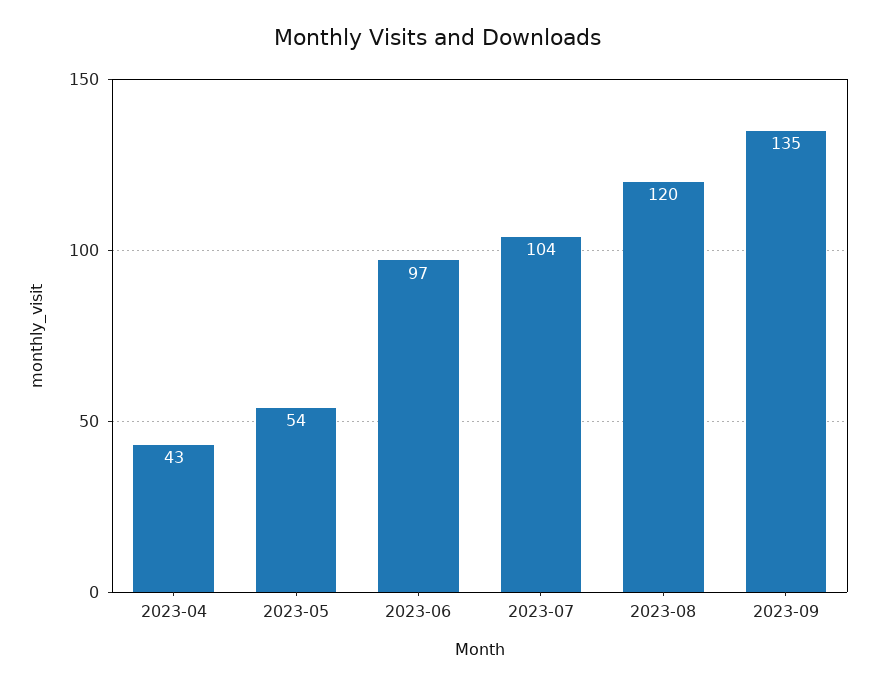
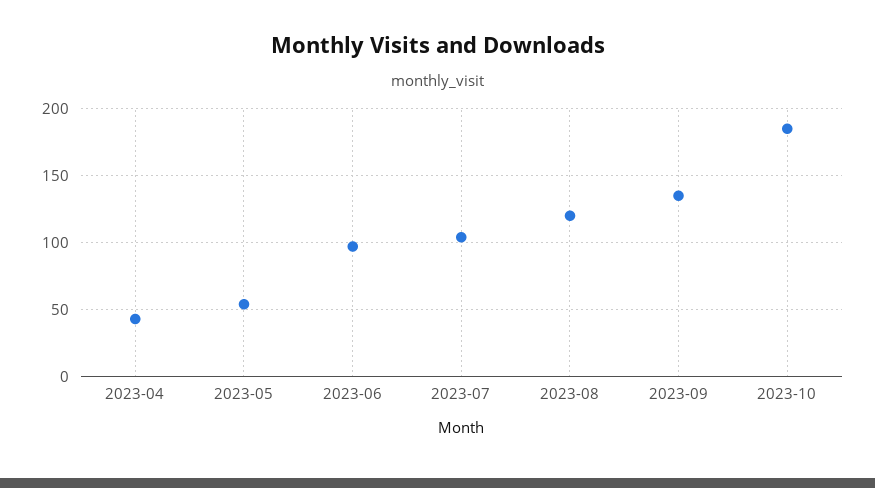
2023-10: none -> 185

